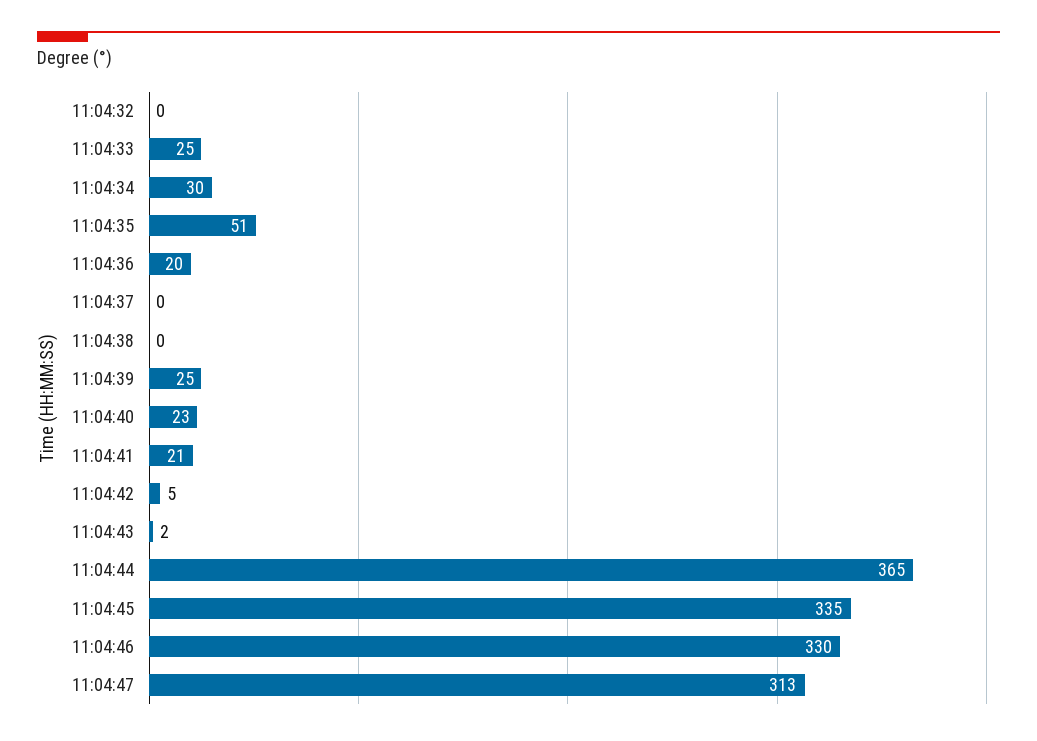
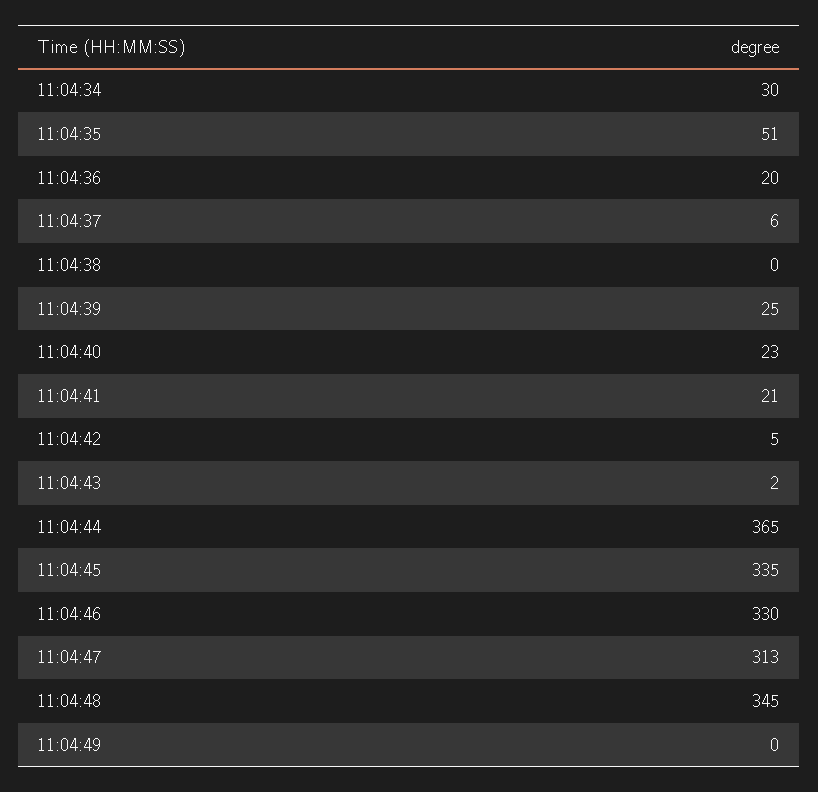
11:04:32: 0 -> none
11:04:33: 25 -> none
11:04:37: 0 -> 6
11:04:48: none -> 345
11:04:49: none -> 0

